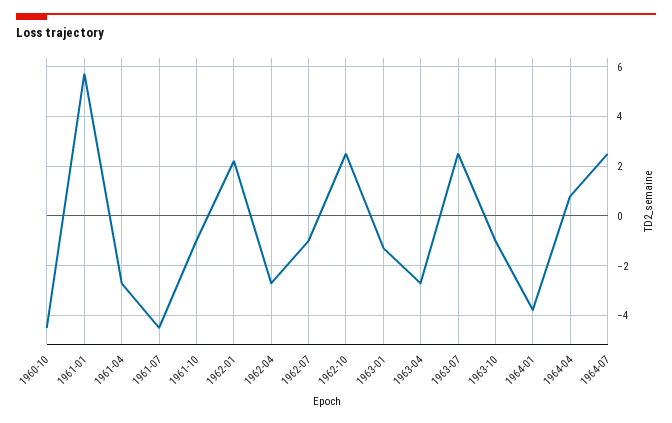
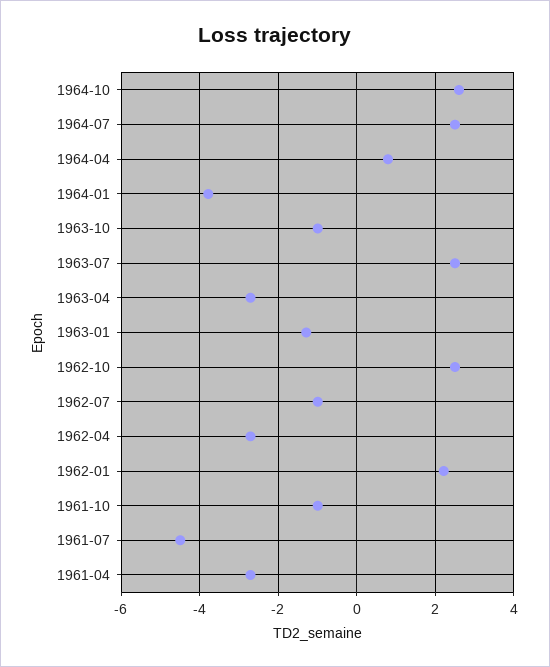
1960-10: -4.5 -> none
1961-01: 5.75 -> none
1964-10: none -> 2.6

